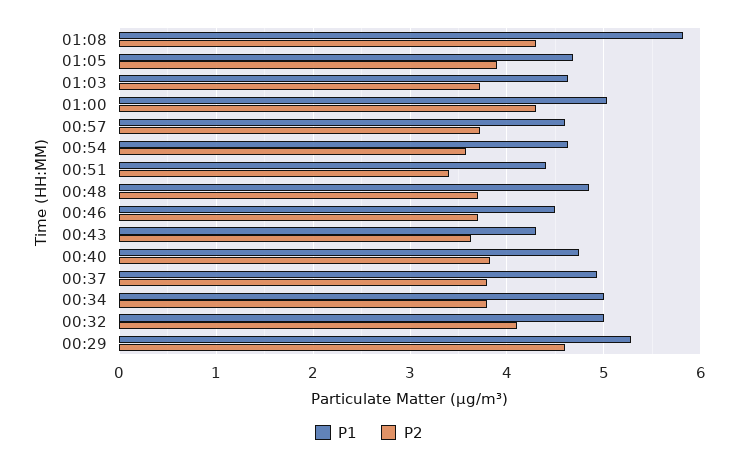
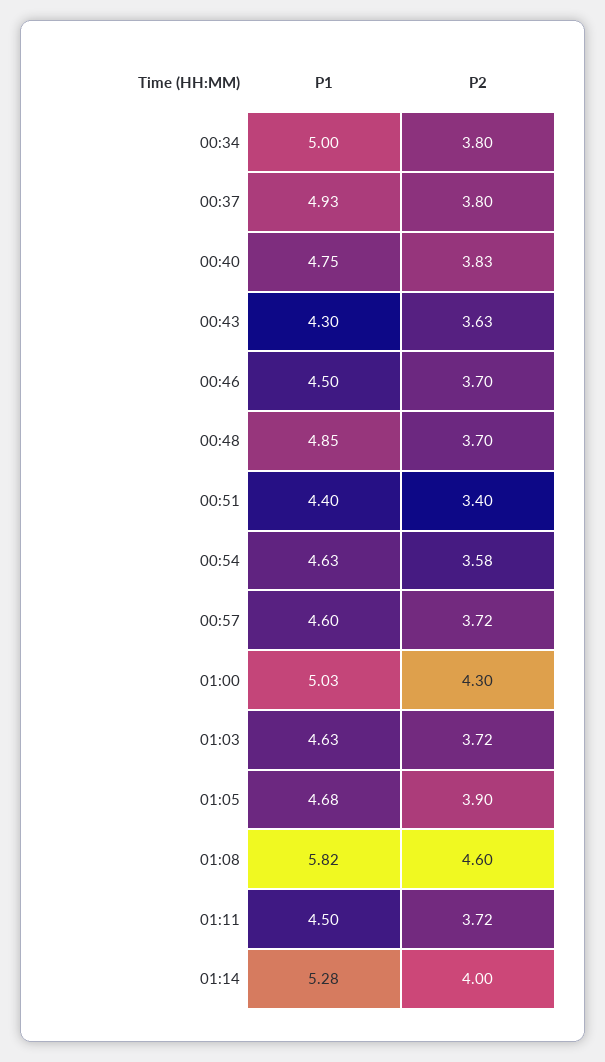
P2, 01:08: 4.3 -> 4.6
P1, 00:32: 5 -> none
P2, 00:32: 4.1 -> none
P1, 00:29: 5.3 -> none
P2, 00:29: 4.6 -> none
P1, 01:11: none -> 4.5
P2, 01:11: none -> 3.72
P1, 01:14: none -> 5.28
P2, 01:14: none -> 4

